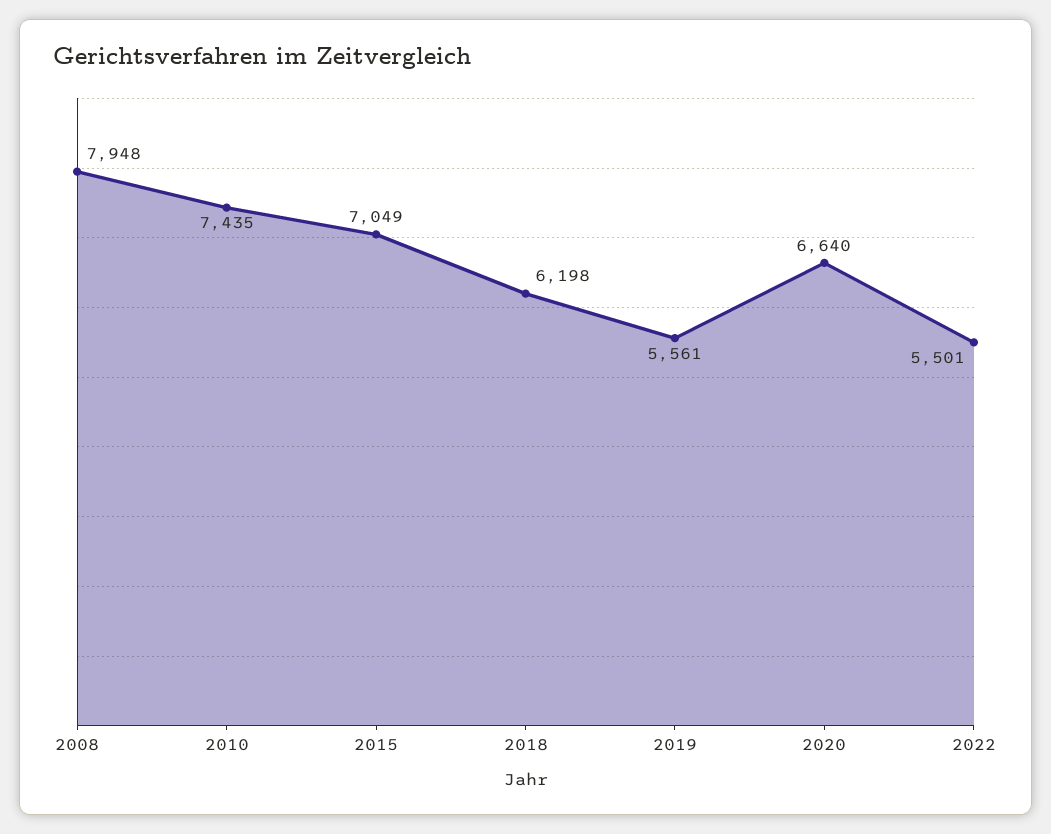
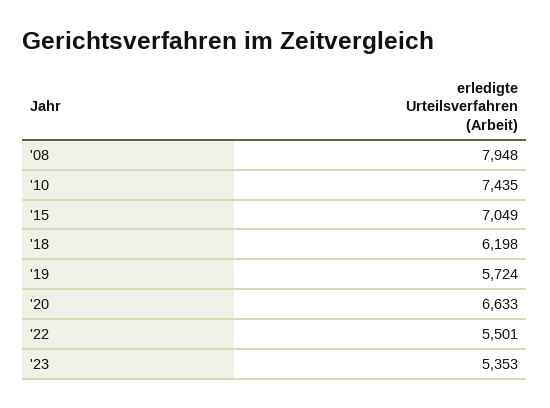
2019: 5561 -> 5724
2020: 6640 -> 6633
'23: none -> 5353

